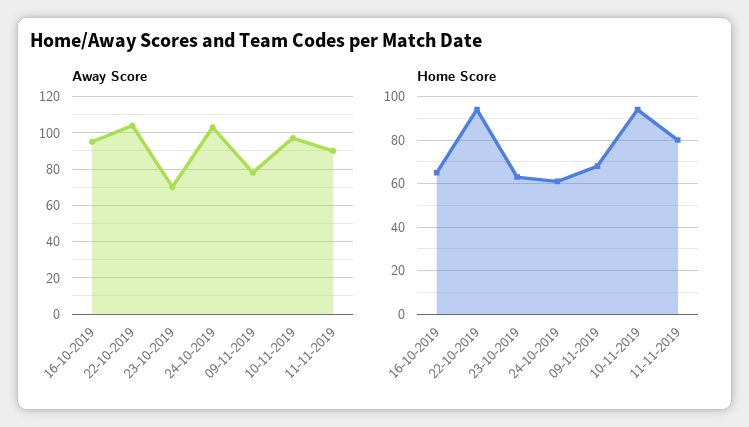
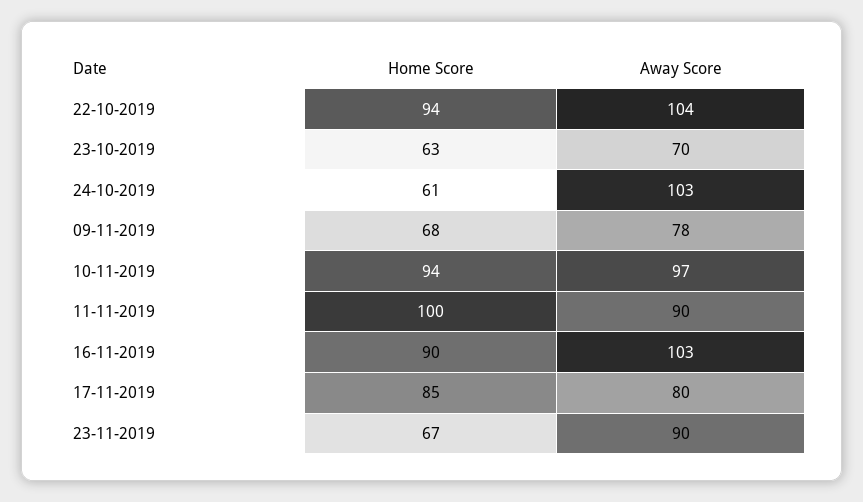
Away Score, 16-10-2019: 95 -> none
Home Score, 16-10-2019: 65 -> none
Home Score, 11-11-2019: 80 -> 100
Home Score, 16-11-2019: none -> 90
Away Score, 16-11-2019: none -> 103
Home Score, 17-11-2019: none -> 85
Away Score, 17-11-2019: none -> 80
Home Score, 23-11-2019: none -> 67
Away Score, 23-11-2019: none -> 90

